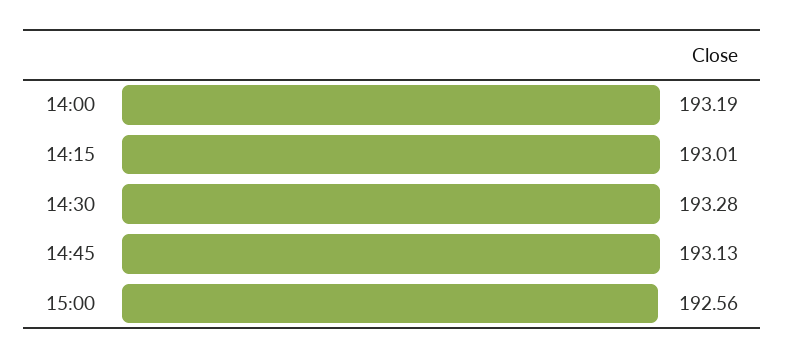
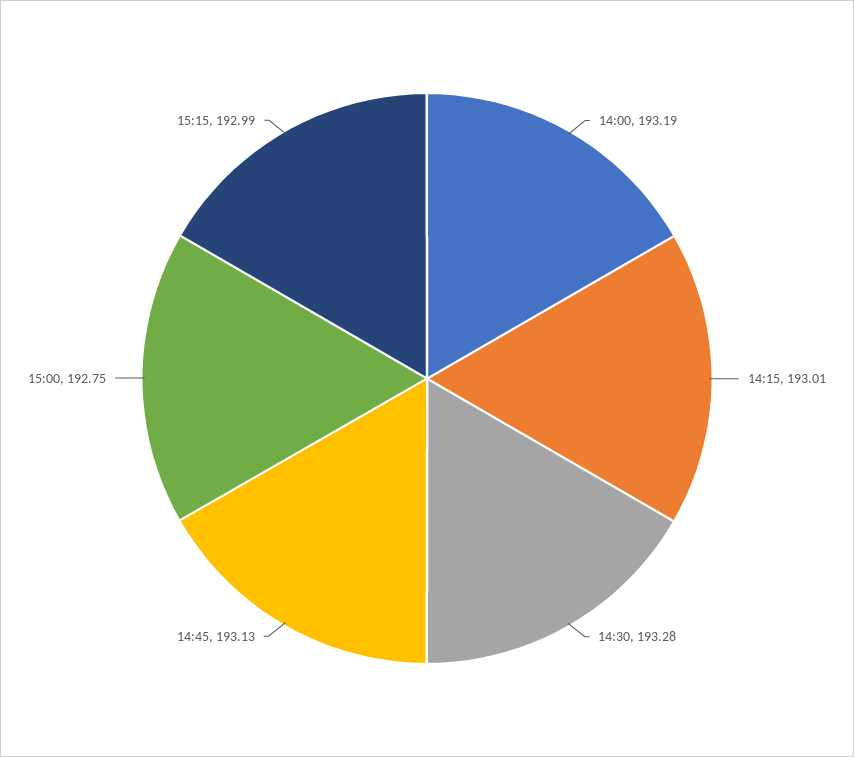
15:00: 192.56 -> 192.75
15:15: none -> 192.99

